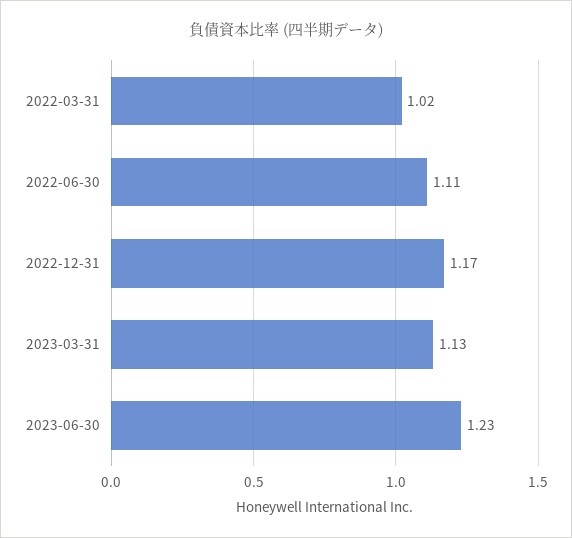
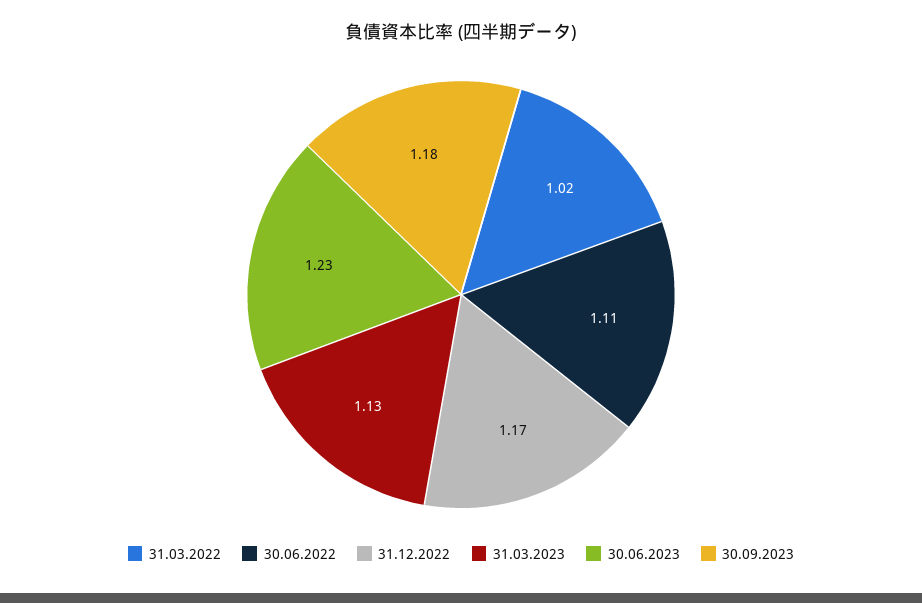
30.09.2023: none -> 1.18

